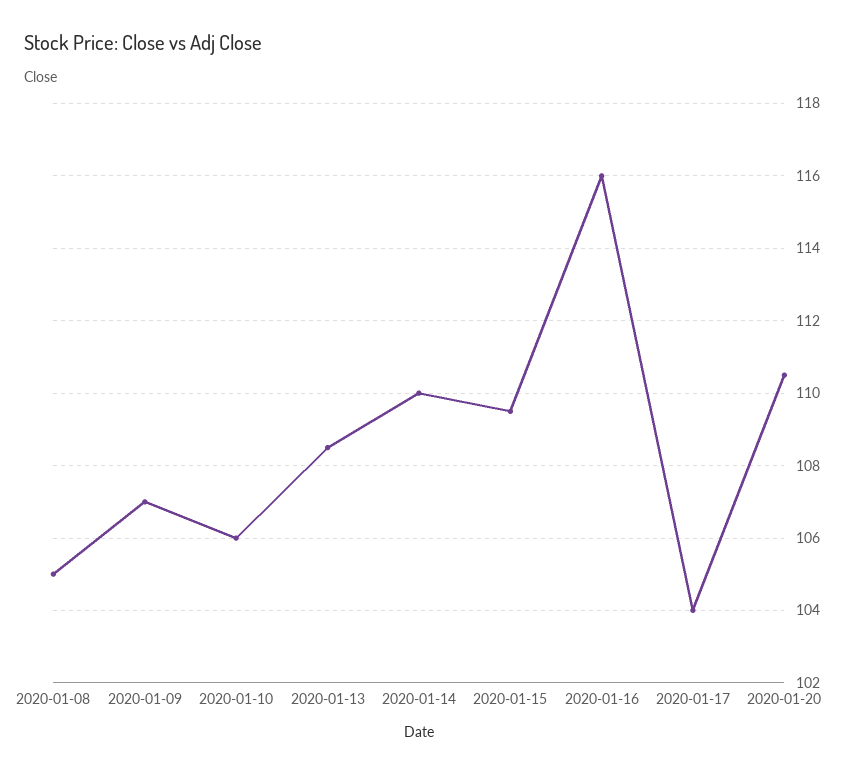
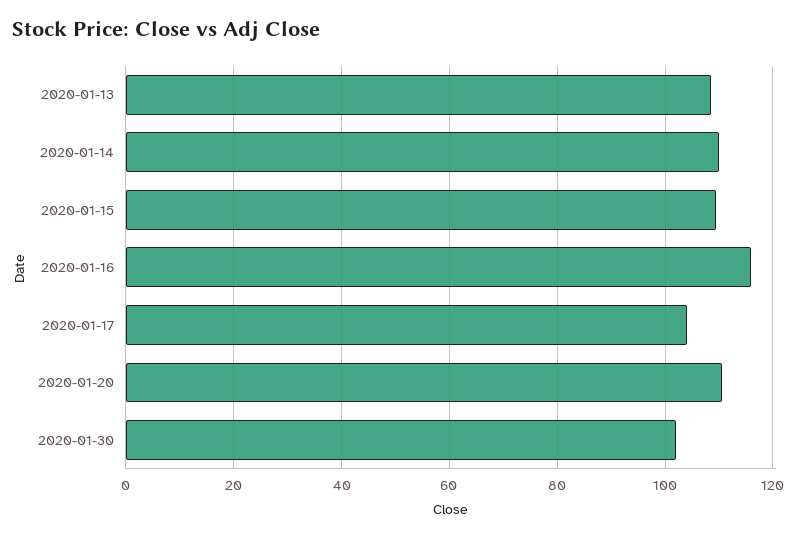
2020-01-08: 105 -> none
2020-01-09: 107 -> none
2020-01-10: 106 -> none
2020-01-30: none -> 102

